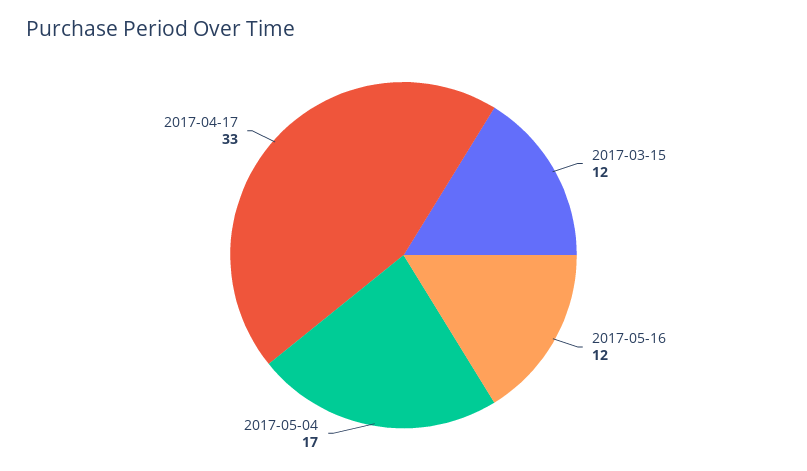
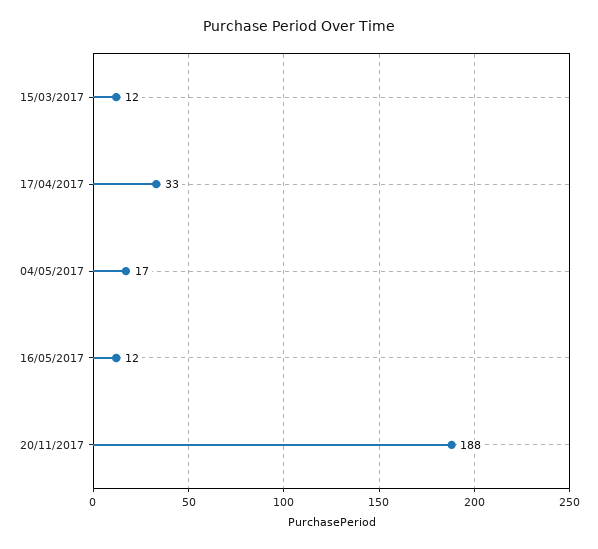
20/11/2017: none -> 188

